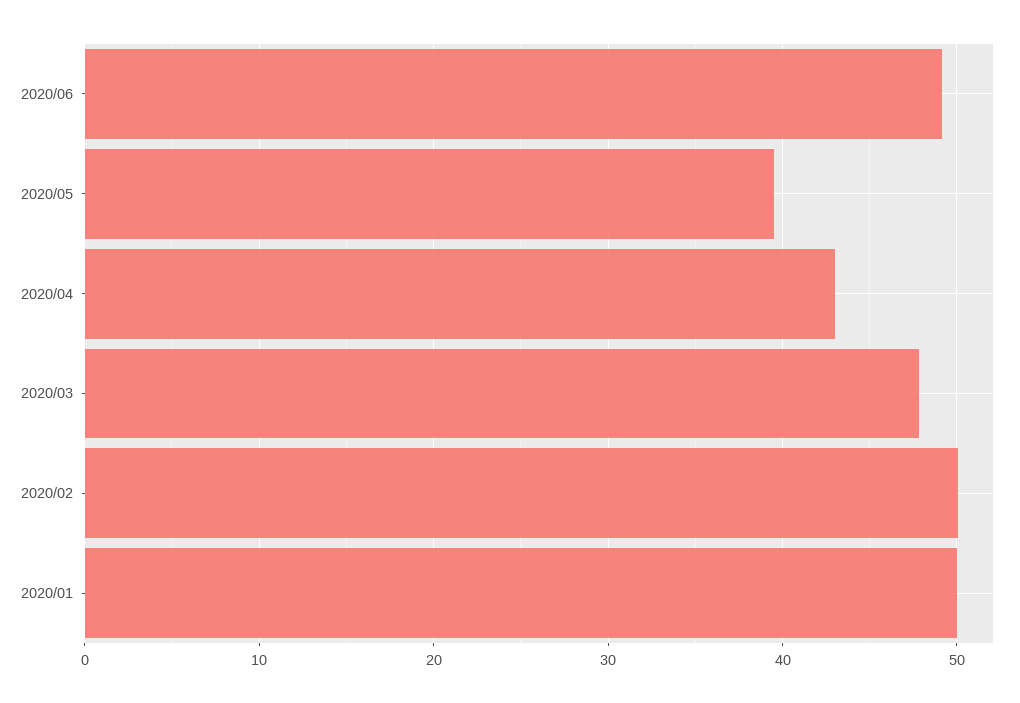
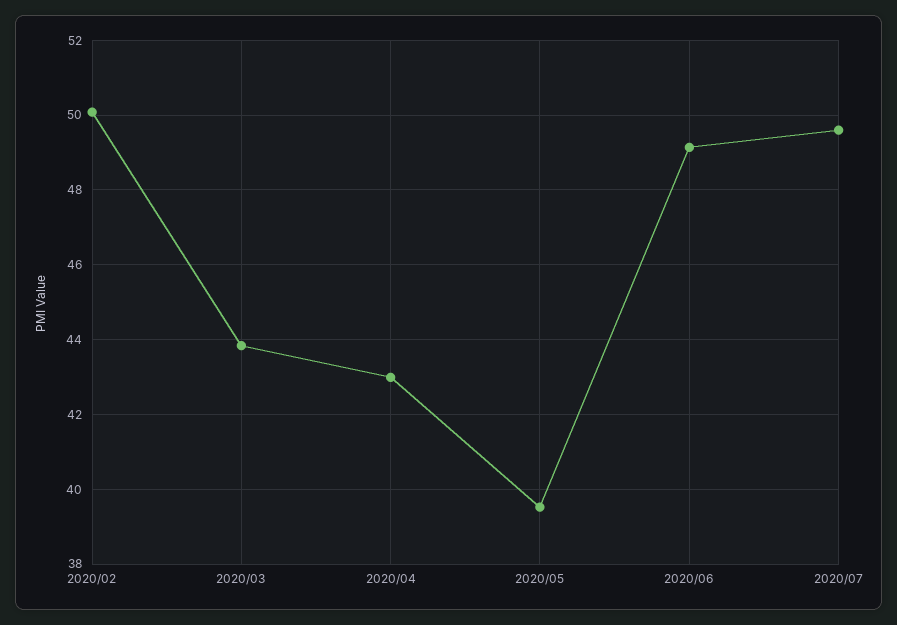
2020/03: 48 -> 43.8
2020/01: 50 -> none
2020/07: none -> 49.6

